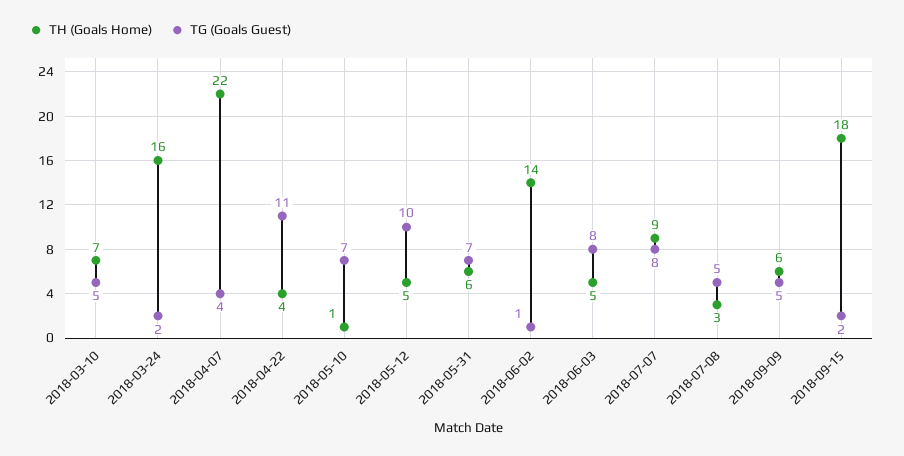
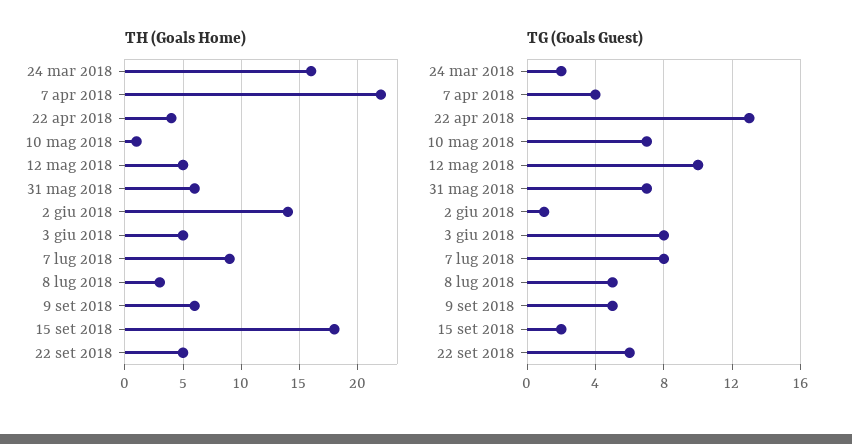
TH (Goals Home), 2018-03-10: 7 -> none
TG (Goals Guest), 2018-03-10: 5 -> none
TG (Goals Guest), 2018-04-22: 11 -> 13
TH (Goals Home), 22 set 2018: none -> 5
TG (Goals Guest), 22 set 2018: none -> 6

